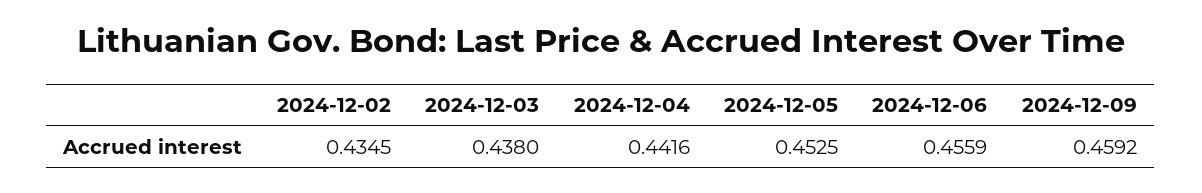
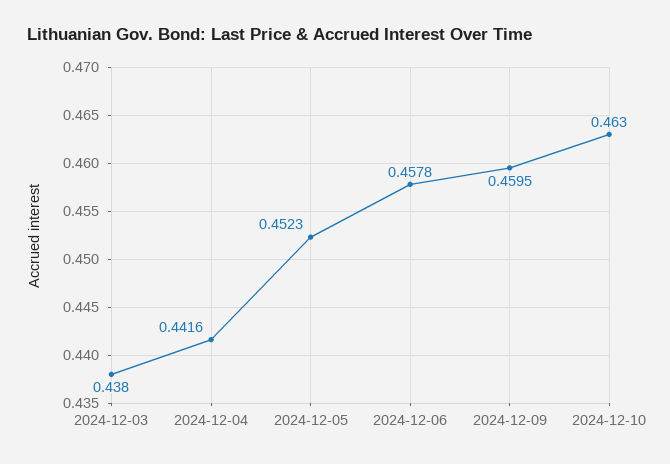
2024-12-02: 0.4345 -> none
2024-12-05: 0.4525 -> 0.4523
2024-12-06: 0.4559 -> 0.4578
2024-12-09: 0.4592 -> 0.4595
2024-12-10: none -> 0.463

